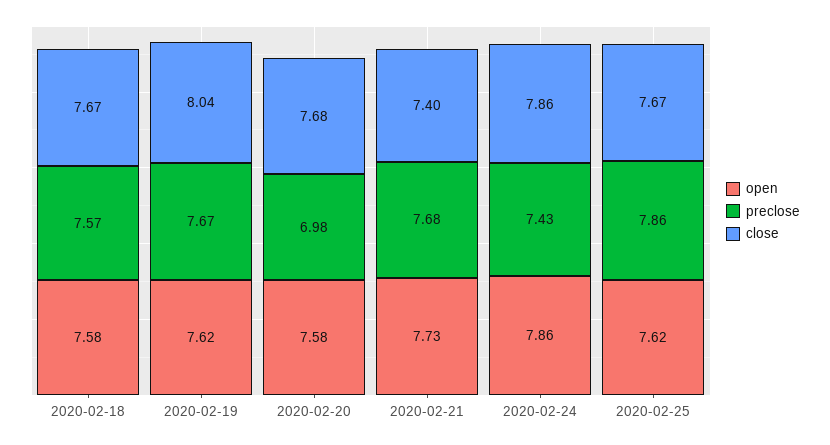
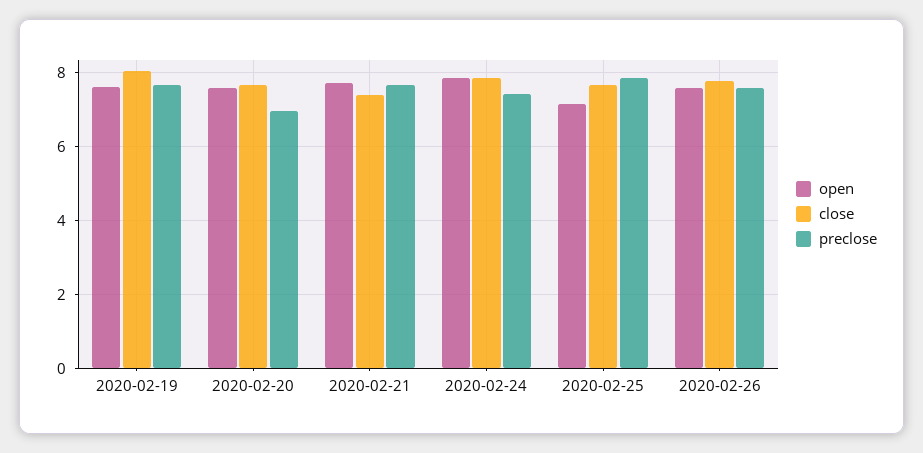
open, 2020-02-18: 7.58 -> none
preclose, 2020-02-18: 7.57 -> none
close, 2020-02-18: 7.67 -> none
open, 2020-02-25: 7.62 -> 7.2
open, 2020-02-26: none -> 7.6
close, 2020-02-26: none -> 7.8
preclose, 2020-02-26: none -> 7.6

